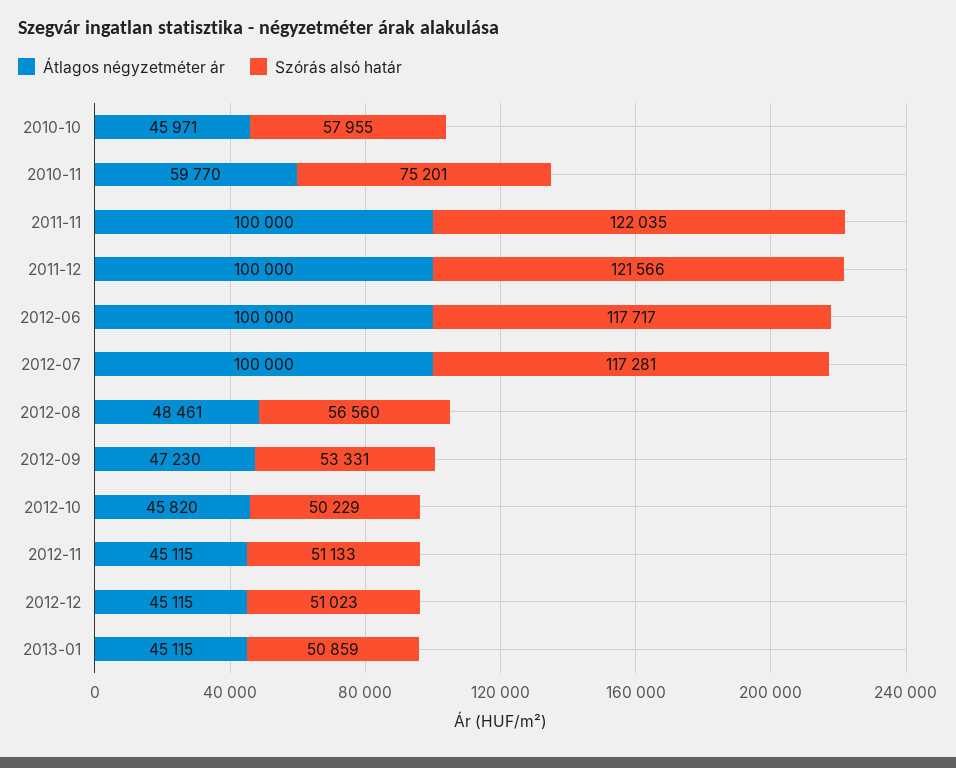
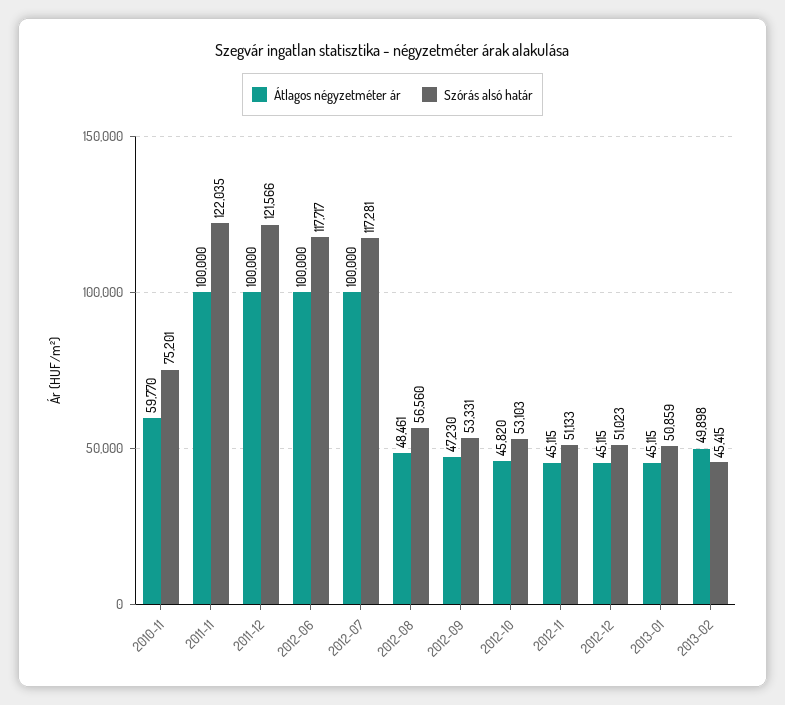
Átlagos négyzetméter ár, 2010-10: 45971 -> none
Szórás alsó határ, 2010-10: 57955 -> none
Szórás alsó határ, 2012-10: 50229 -> 53103
Átlagos négyzetméter ár, 2013-02: none -> 49898
Szórás alsó határ, 2013-02: none -> 45415

